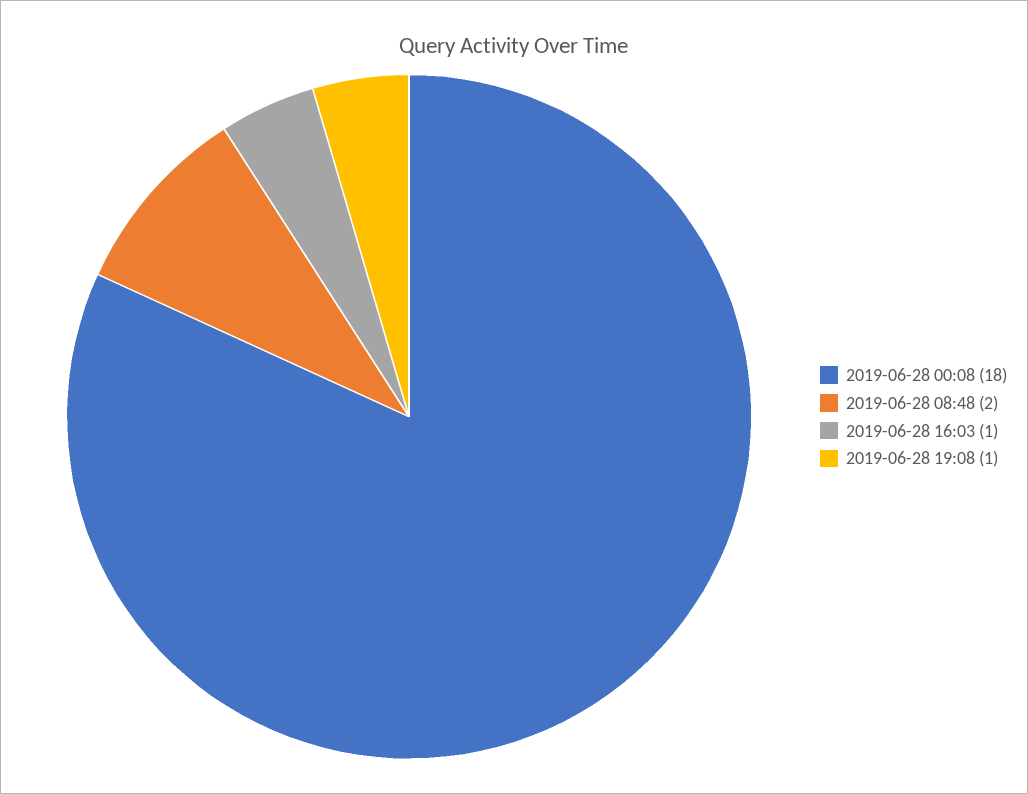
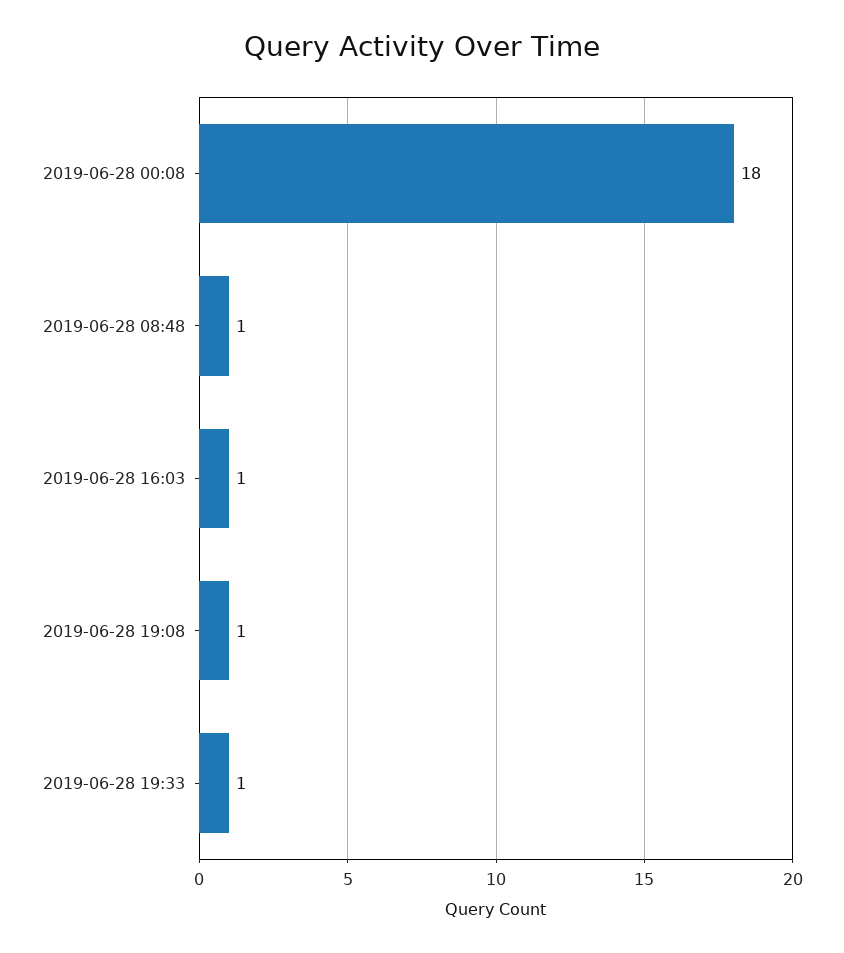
2019-06-28 08:48: 2 -> 1
2019-06-28 19:33: none -> 1

